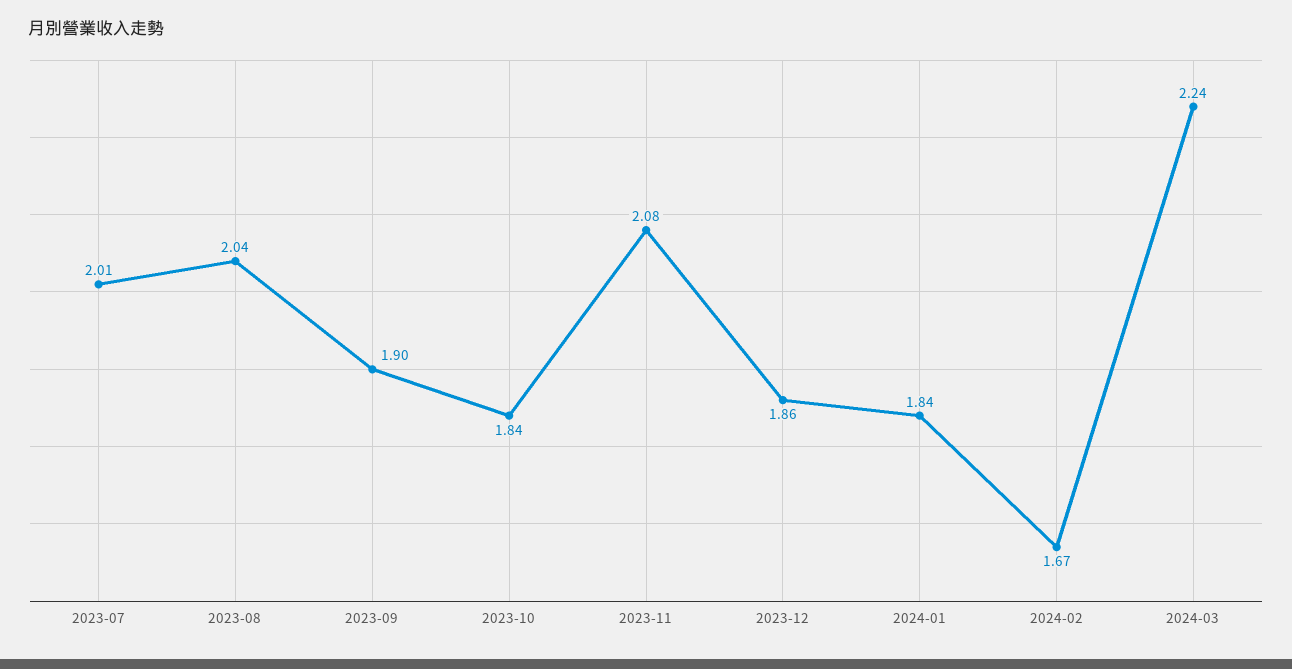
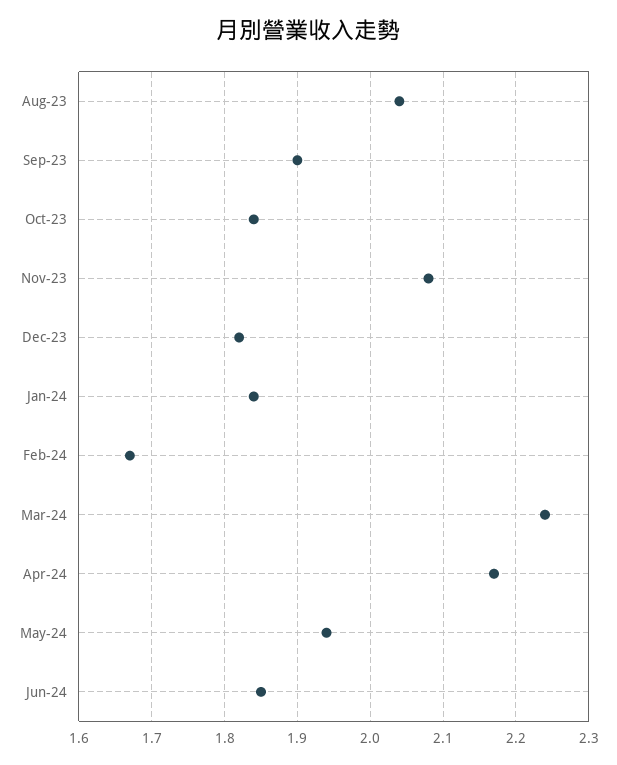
2023-07: 2.01 -> none
2023-12: 1.86 -> 1.82
Apr-24: none -> 2.17
May-24: none -> 1.94
Jun-24: none -> 1.85

